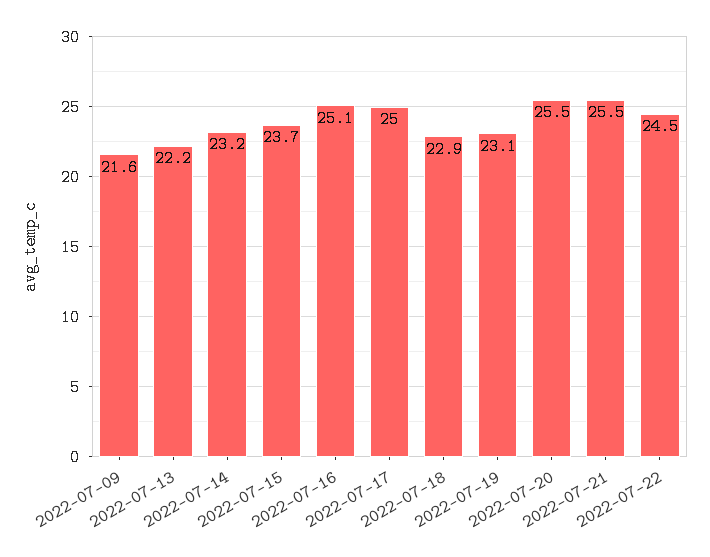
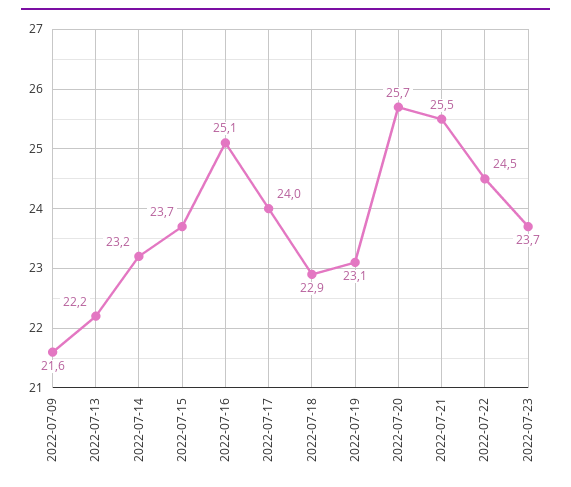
2022-07-17: 25 -> 24
2022-07-20: 25.5 -> 25.7
2022-07-23: none -> 23.7

